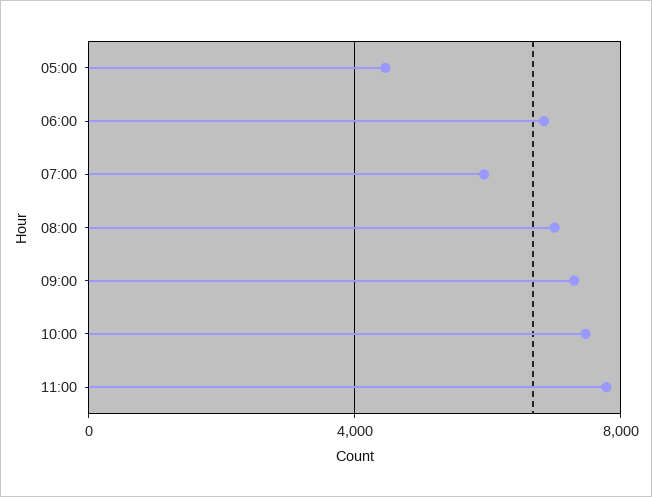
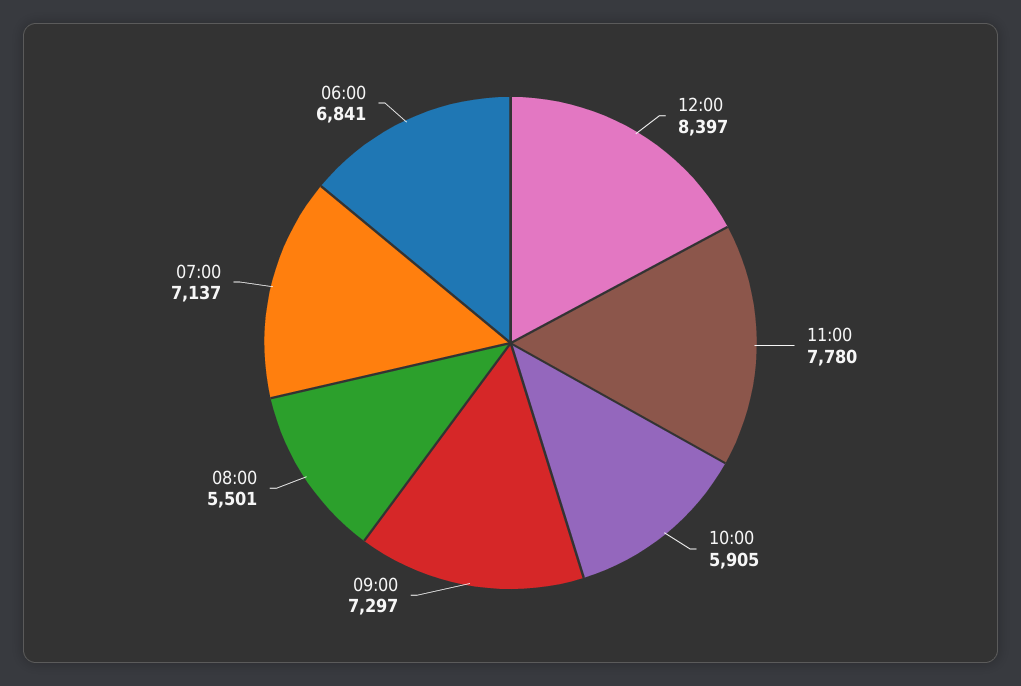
05:00: 4500 -> none
07:00: 6000 -> 7137
08:00: 7000 -> 5501
10:00: 7500 -> 5905
12:00: none -> 8397

